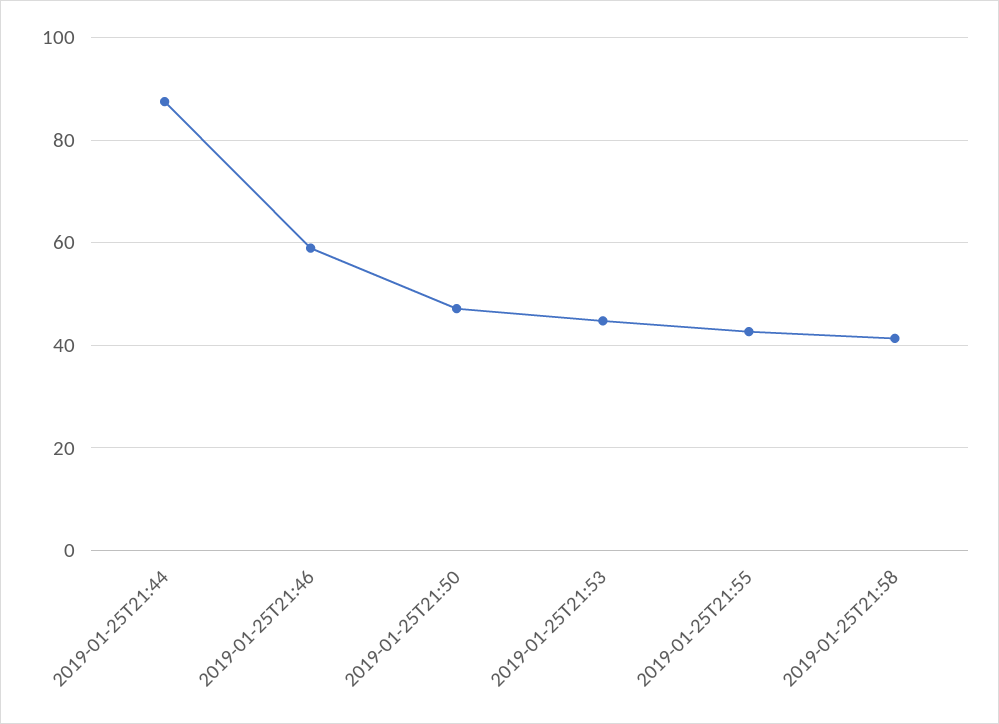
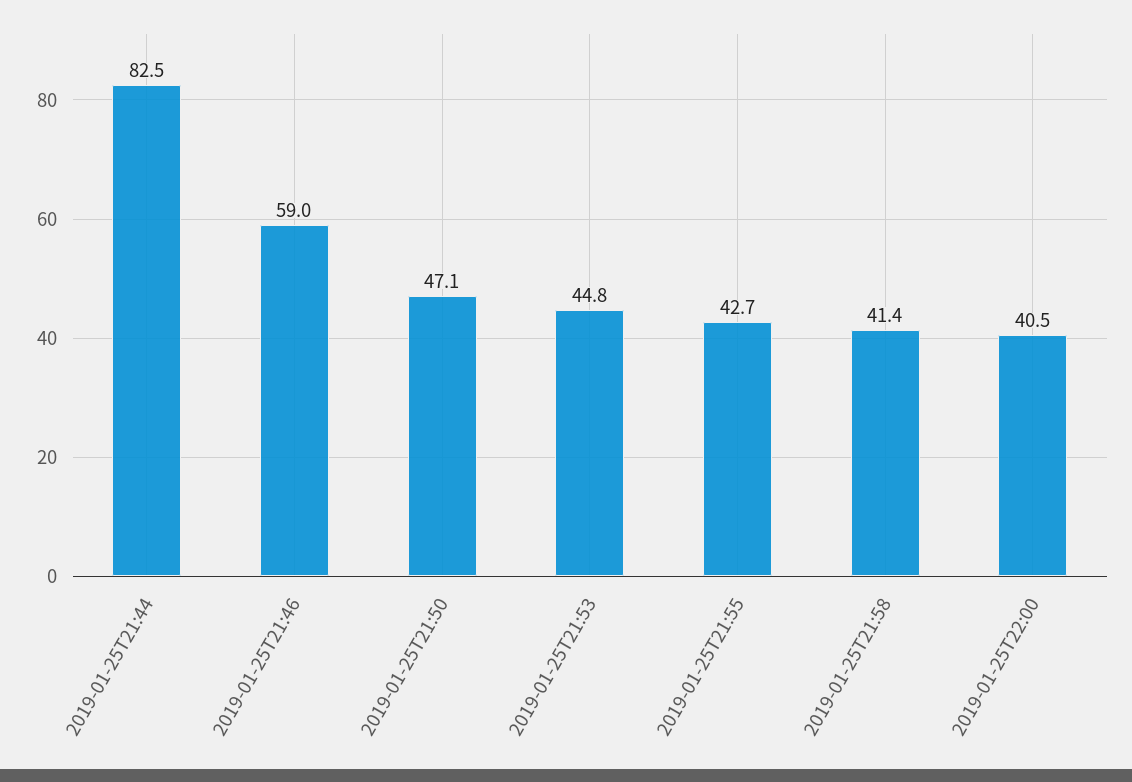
2019-01-25T21:44: 88 -> 82.5
2019-01-25T22:00: none -> 40.5

